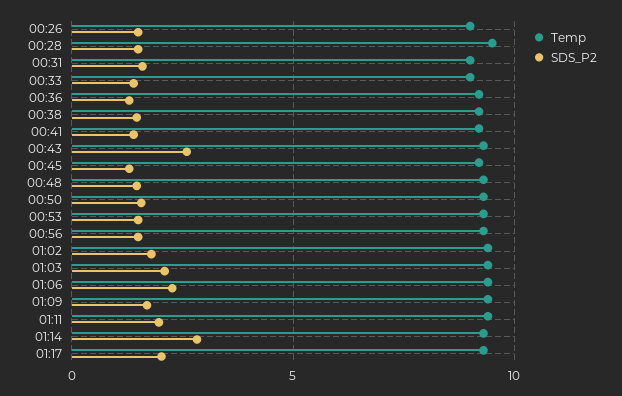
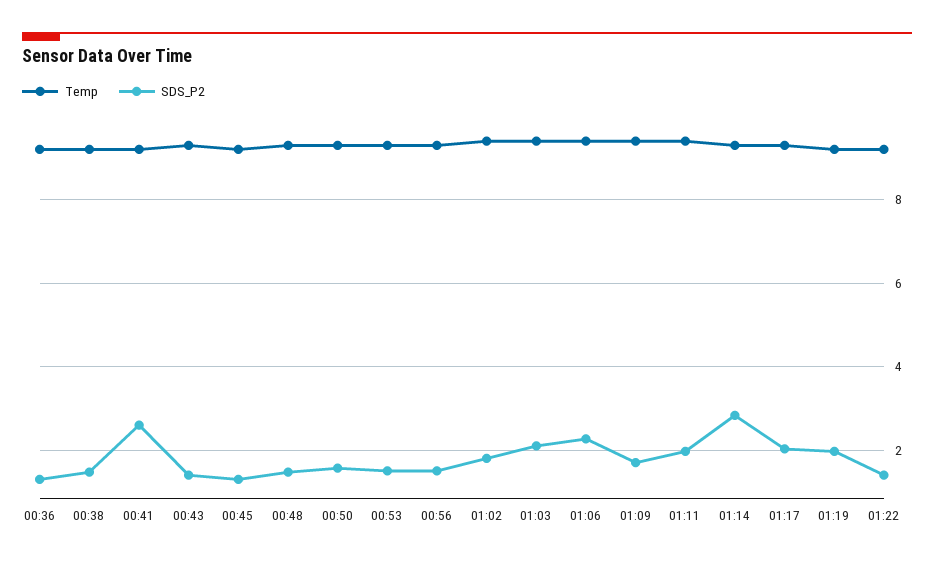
Temp, 00:26: 9 -> none
SDS_P2, 00:26: 1.5 -> none
Temp, 00:28: 9.5 -> none
SDS_P2, 00:28: 1.5 -> none
Temp, 00:31: 9 -> none
SDS_P2, 00:31: 1.5 -> none
Temp, 00:33: 9 -> none
SDS_P2, 00:33: 1.5 -> none
SDS_P2, 00:41: 1.5 -> 2.6
SDS_P2, 00:43: 2.5 -> 1.4
Temp, 01:19: none -> 9.2
SDS_P2, 01:19: none -> 2
Temp, 01:22: none -> 9.2
SDS_P2, 01:22: none -> 1.4

